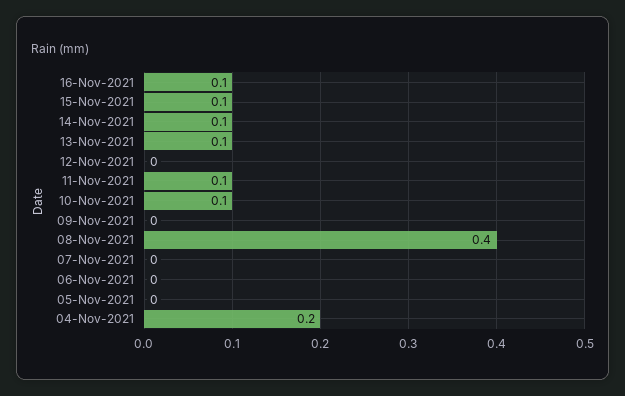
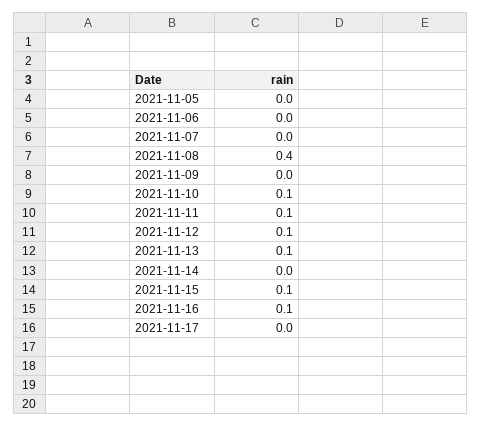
14-Nov-2021: 0.1 -> 0
12-Nov-2021: 0 -> 0.1
04-Nov-2021: 0.2 -> none
2021-11-17: none -> 0

